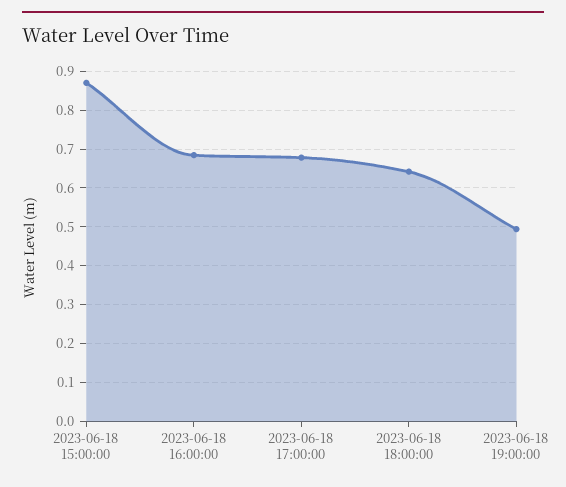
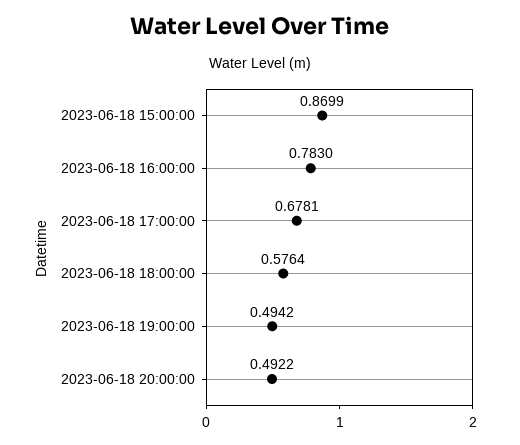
2023-06-18 16:00:00: 0.68 -> 0.783
2023-06-18 18:00:00: 0.64 -> 0.5764
2023-06-18 20:00:00: none -> 0.4922

